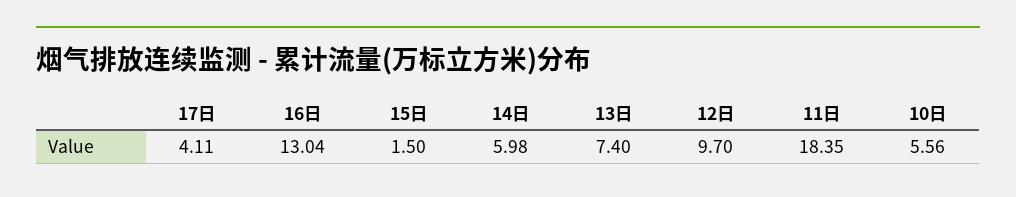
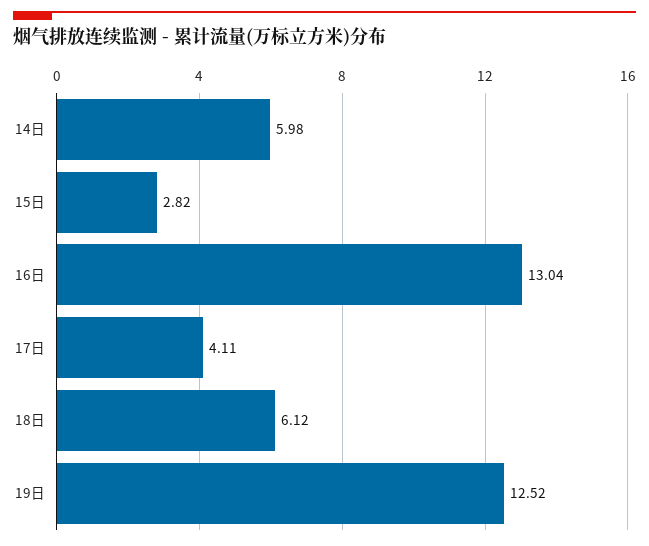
15日: 1.5 -> 2.82
13日: 7.4 -> none
12日: 9.7 -> none
11日: 18.35 -> none
10日: 5.56 -> none
18日: none -> 6.12
19日: none -> 12.52

